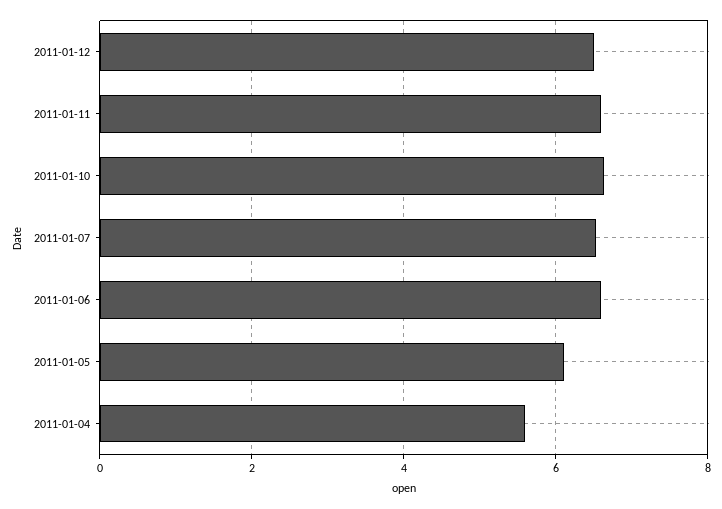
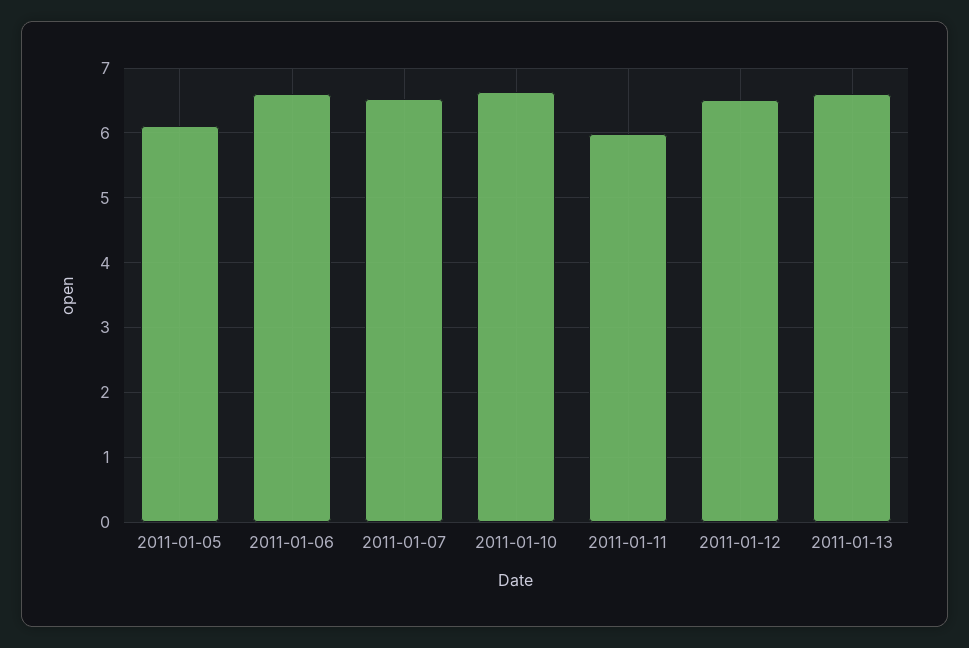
2011-01-11: 6.6 -> 6
2011-01-04: 5.6 -> none
2011-01-13: none -> 6.6

